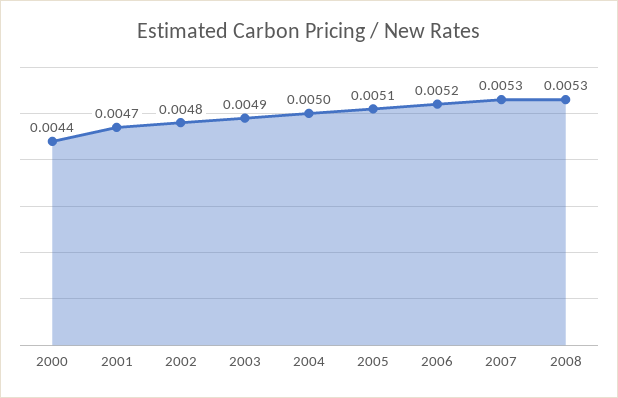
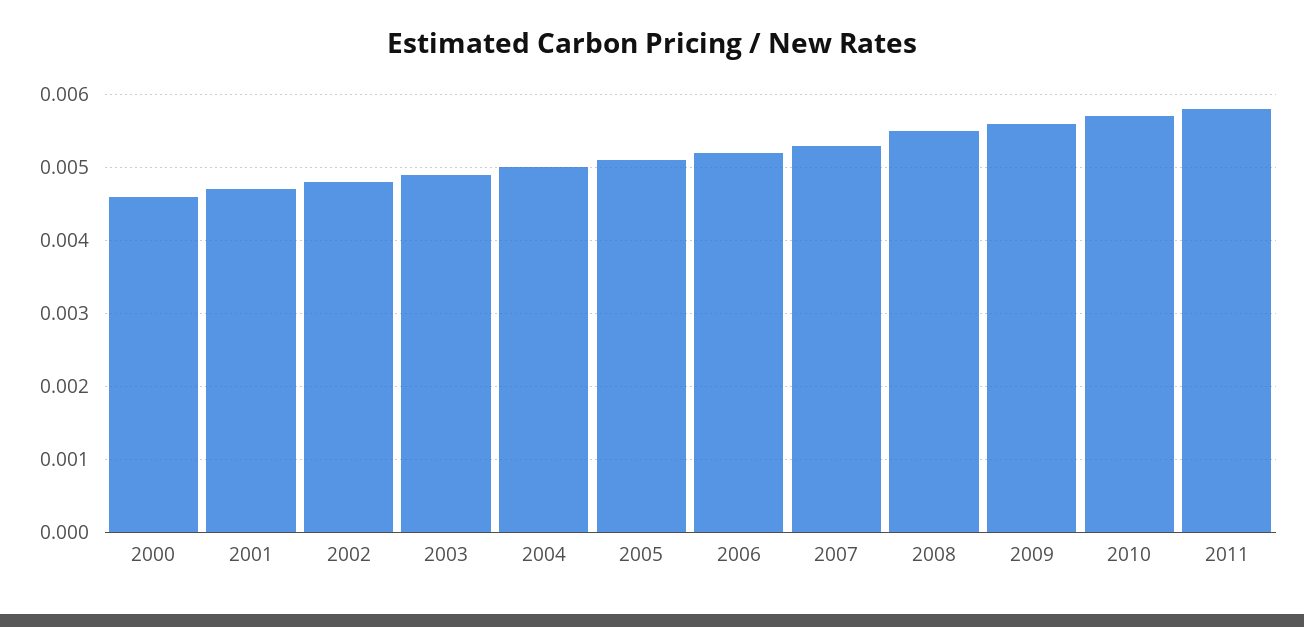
2000: 0.0044 -> 0.0046
2008: 0.0053 -> 0.0055
2009: none -> 0.0056
2010: none -> 0.0057
2011: none -> 0.0058

